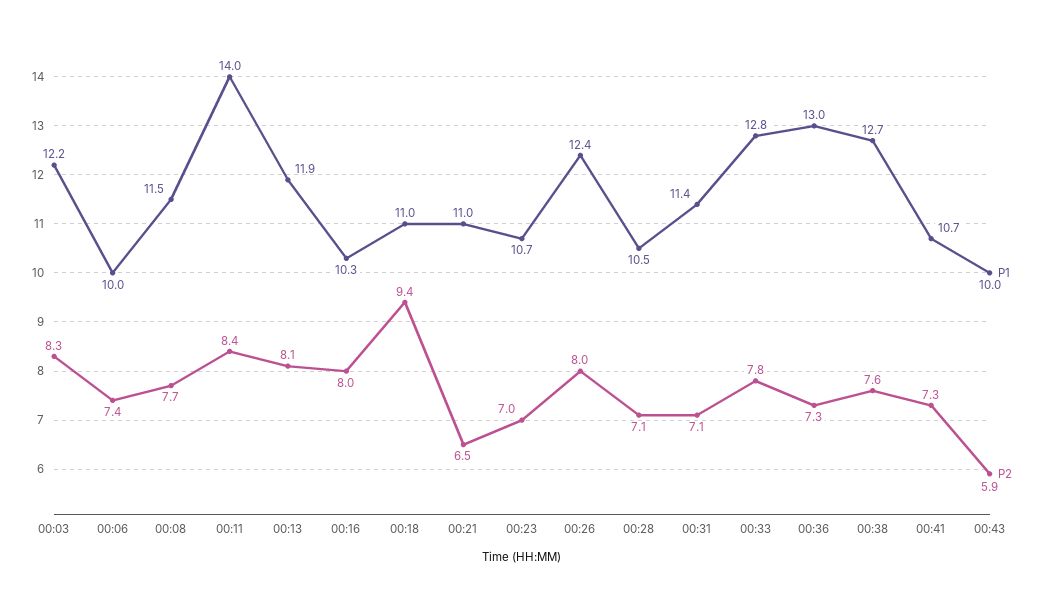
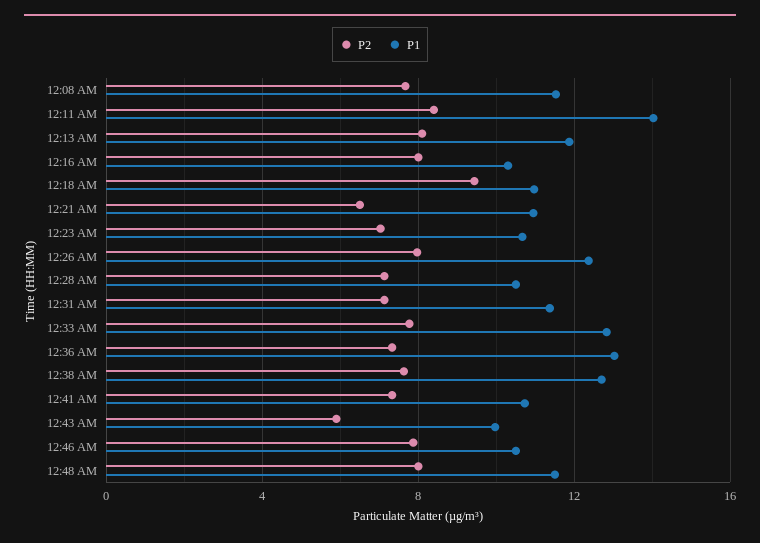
P1, 00:03: 12.2 -> none
P2, 00:03: 8.3 -> none
P1, 00:06: 10 -> none
P2, 00:06: 7.4 -> none
P2, 12:46 AM: none -> 8
P1, 12:46 AM: none -> 10.5
P2, 12:48 AM: none -> 8
P1, 12:48 AM: none -> 11.5

